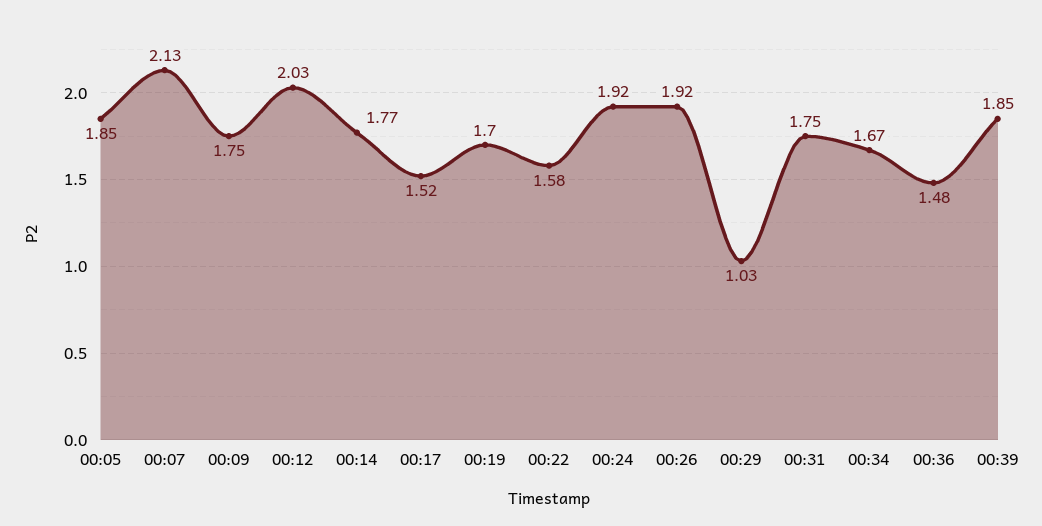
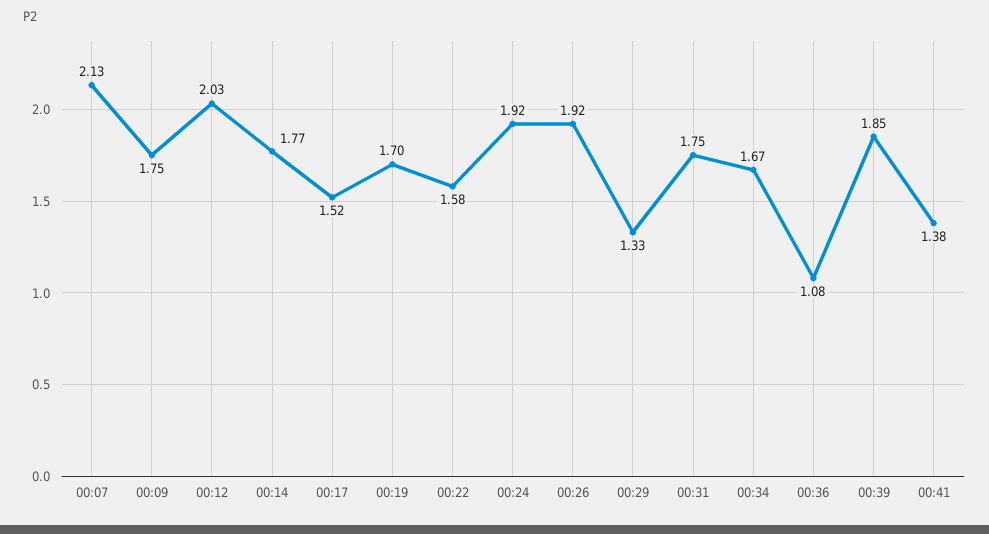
00:05: 1.85 -> none
00:29: 1.03 -> 1.33
00:36: 1.48 -> 1.08
00:41: none -> 1.38

